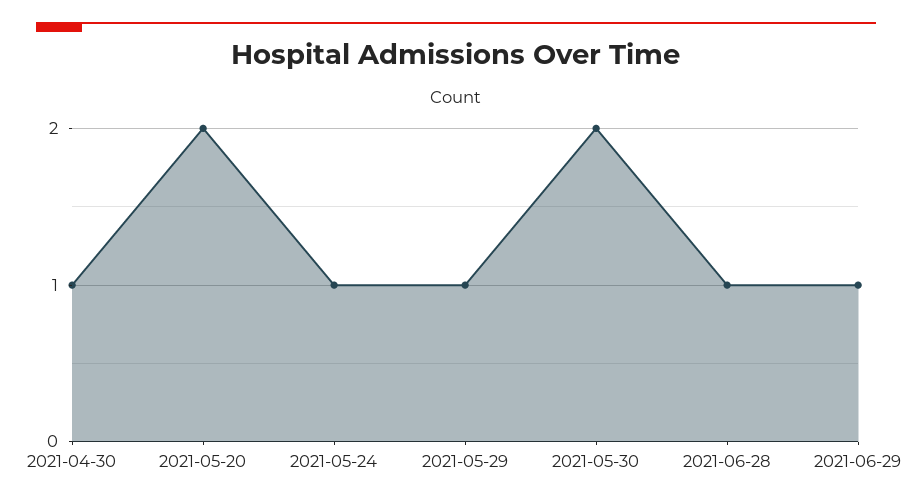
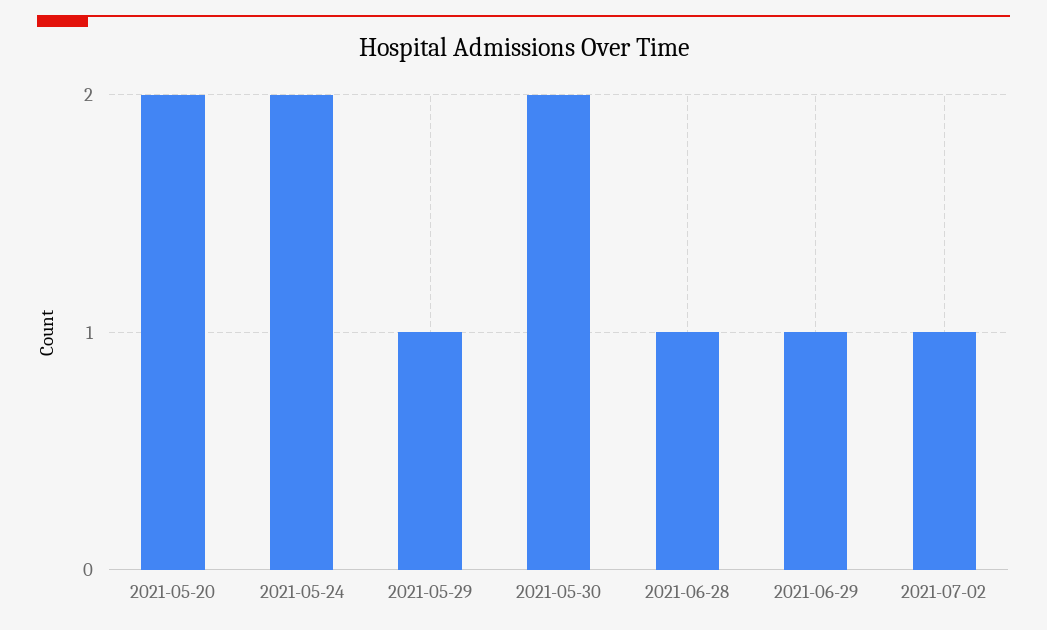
2021-04-30: 1 -> none
2021-05-24: 1 -> 2
2021-07-02: none -> 1

